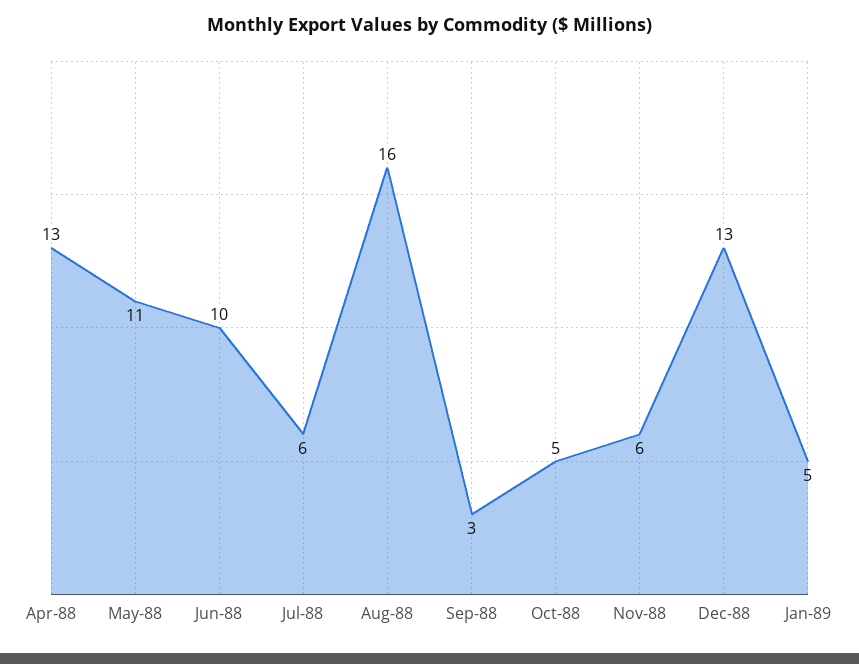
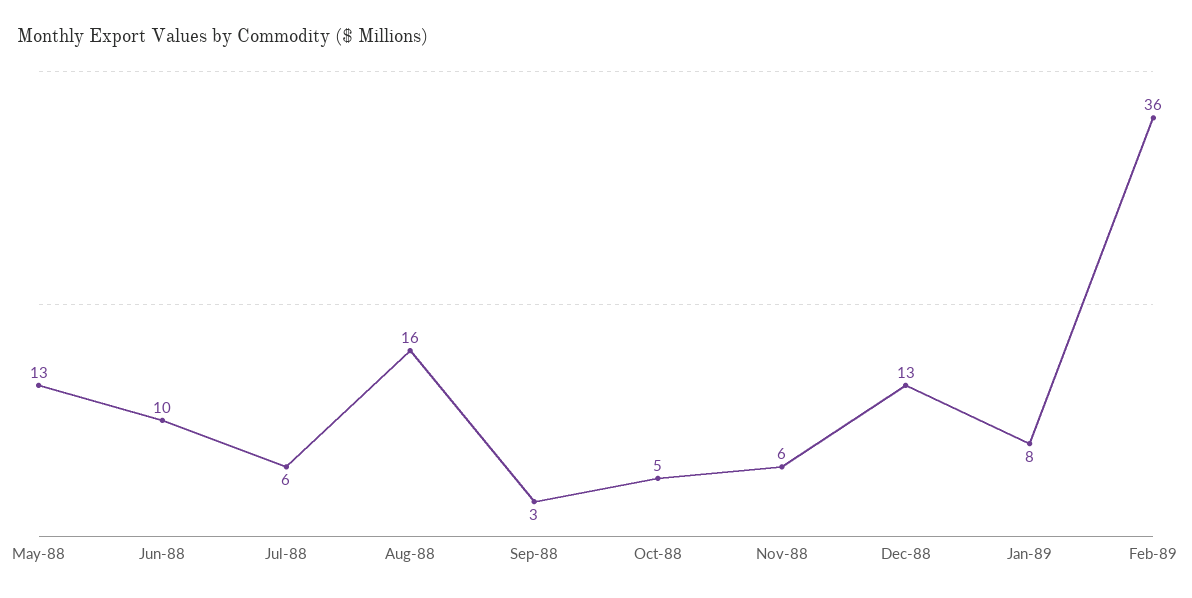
Apr-88: 13 -> none
May-88: 11 -> 13
Jan-89: 5 -> 8
Feb-89: none -> 36

